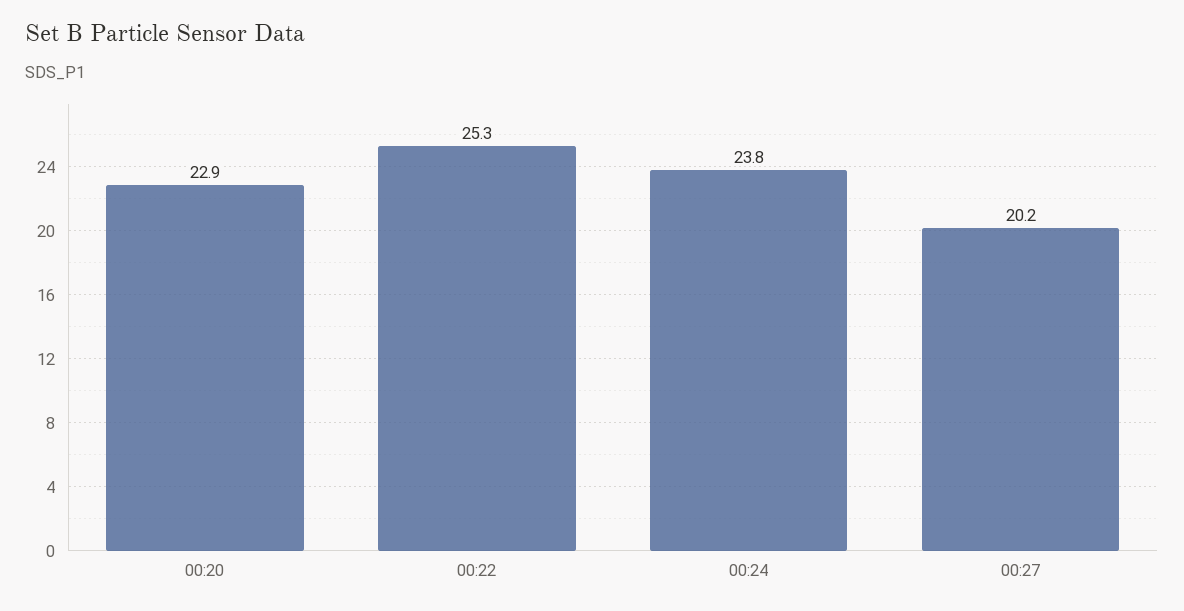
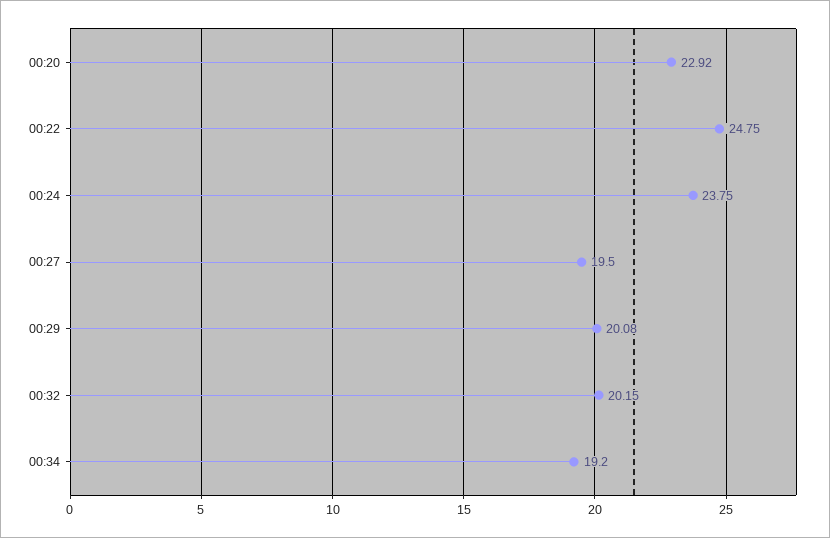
00:22: 25.3 -> 24.75
00:27: 20.2 -> 19.5
00:29: none -> 20.08
00:32: none -> 20.15
00:34: none -> 19.2

